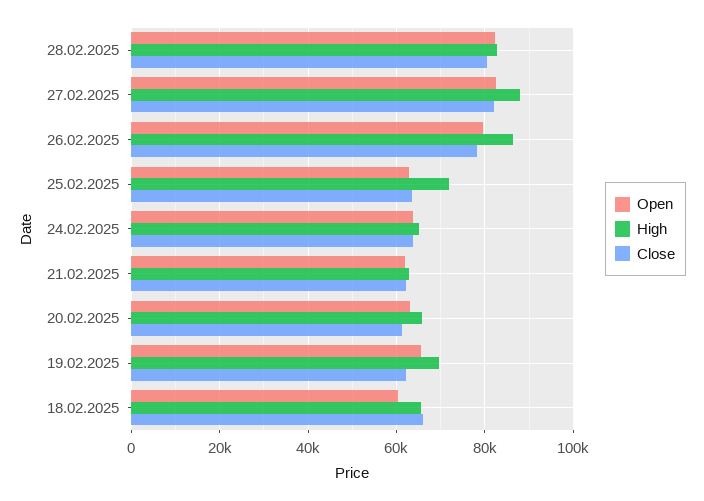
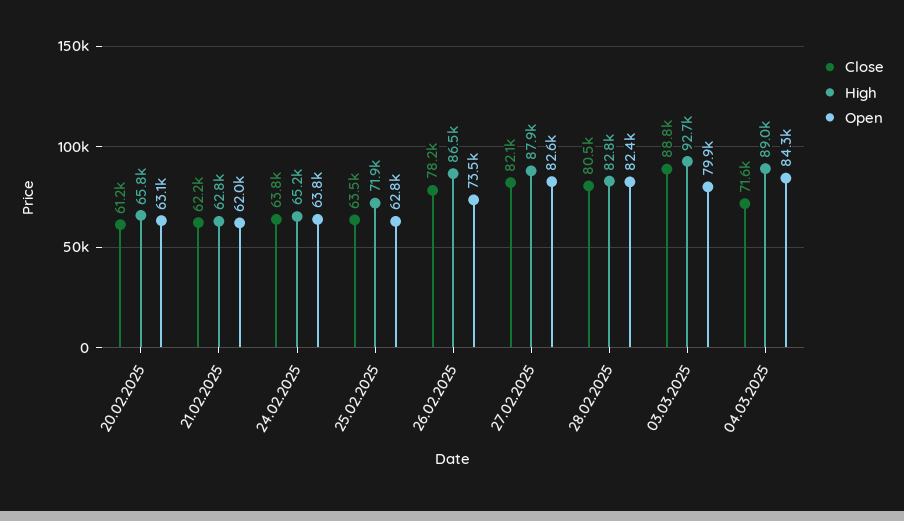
Open, 26.02.2025: 80000 -> 73500
Open, 19.02.2025: 66000 -> none
High, 19.02.2025: 70000 -> none
Close, 19.02.2025: 62000 -> none
Open, 18.02.2025: 60000 -> none
High, 18.02.2025: 66000 -> none
Close, 18.02.2025: 66000 -> none
Close, 03.03.2025: none -> 88800
High, 03.03.2025: none -> 92700
Open, 03.03.2025: none -> 79900
Close, 04.03.2025: none -> 71600
High, 04.03.2025: none -> 89000
Open, 04.03.2025: none -> 84300

